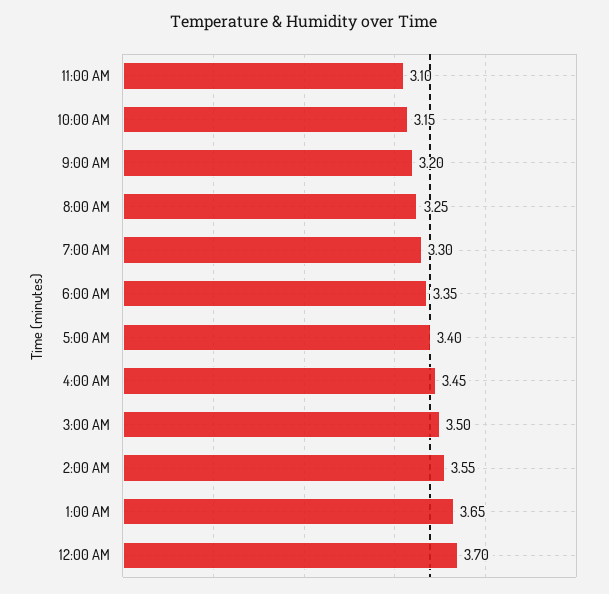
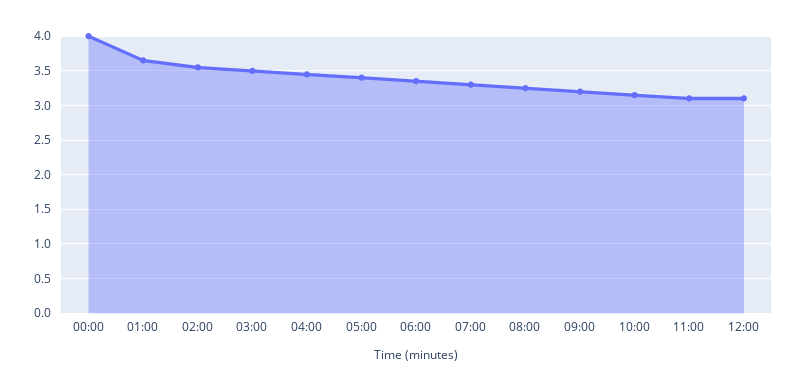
12:00 AM: 3.7 -> 4
12:00: none -> 3.1

